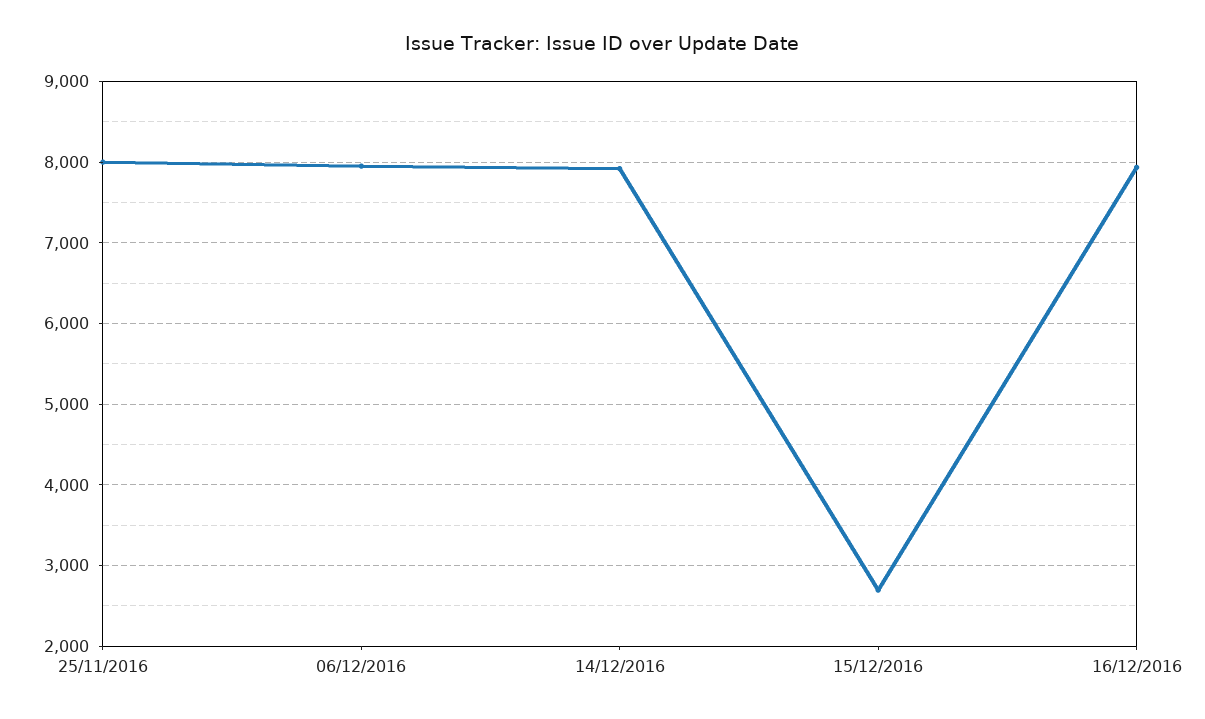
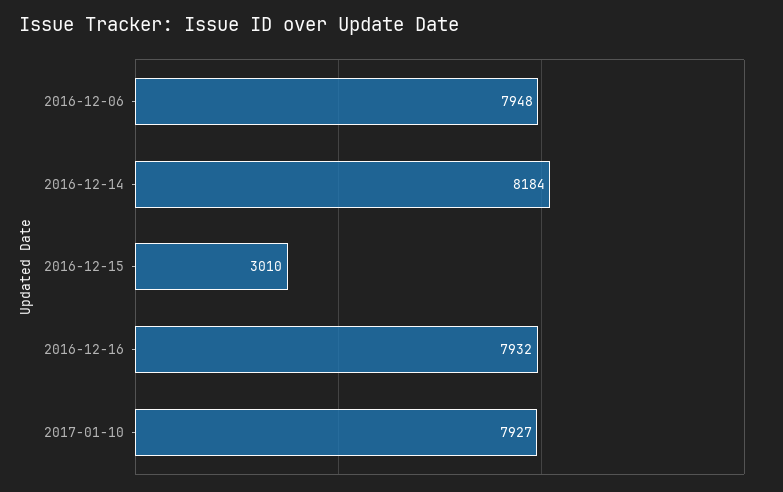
25/11/2016: 8000 -> none
14/12/2016: 7900 -> 8184
15/12/2016: 2700 -> 3010
2017-01-10: none -> 7927

